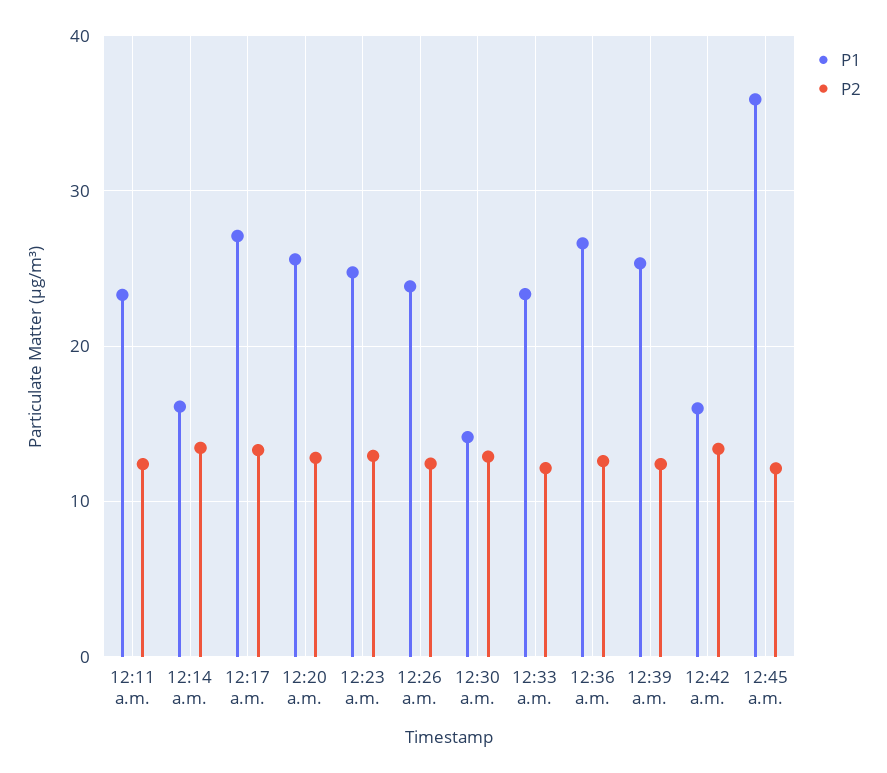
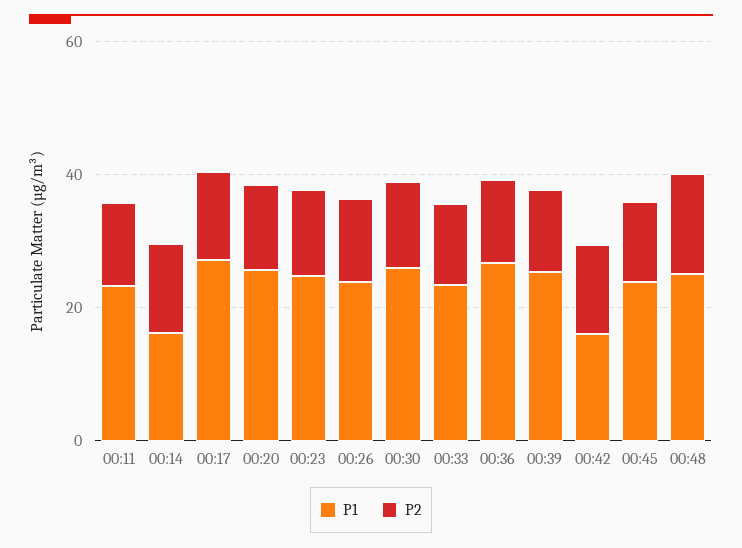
P1, 12:30 a.m.: 14 -> 25
P1, 12:45 a.m.: 36 -> 25
P1, 00:48: none -> 25
P2, 00:48: none -> 15

